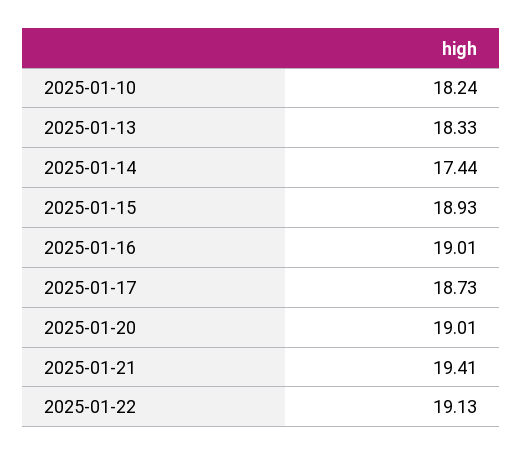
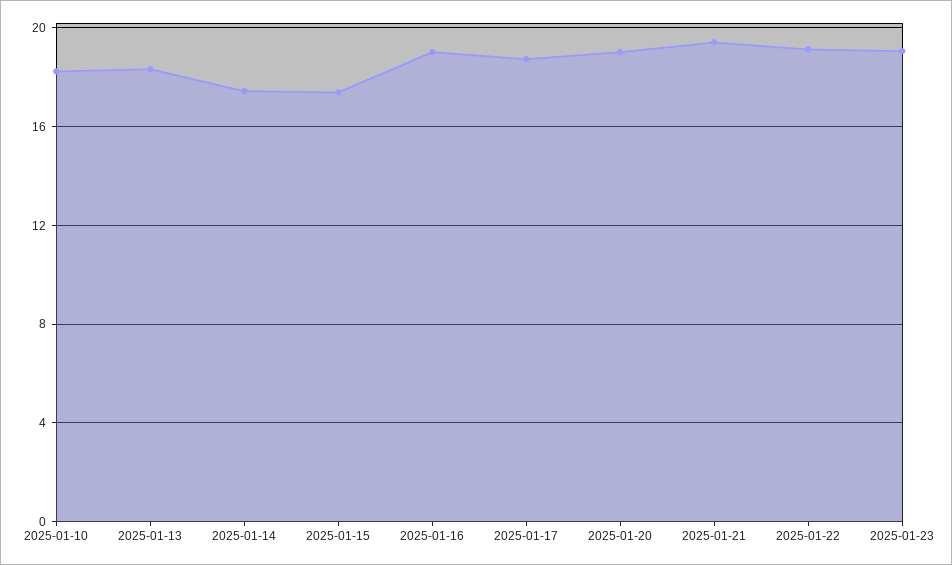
2025-01-15: 18.93 -> 17.5
2025-01-23: none -> 19

